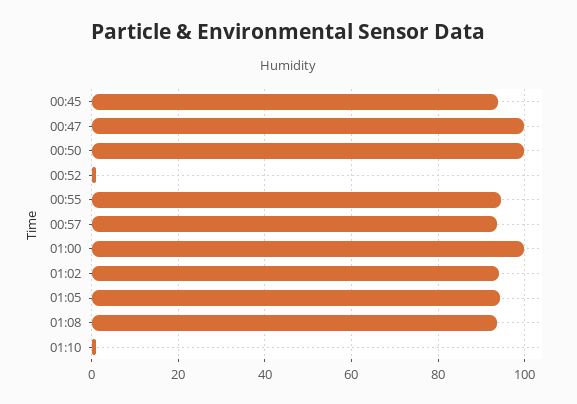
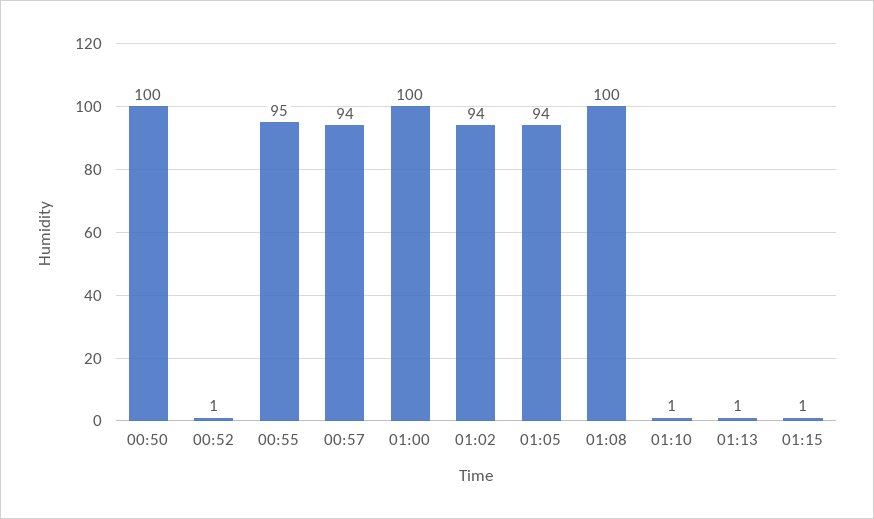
00:45: 94 -> none
00:47: 100 -> none
01:08: 94 -> 100
01:13: none -> 1
01:15: none -> 1

